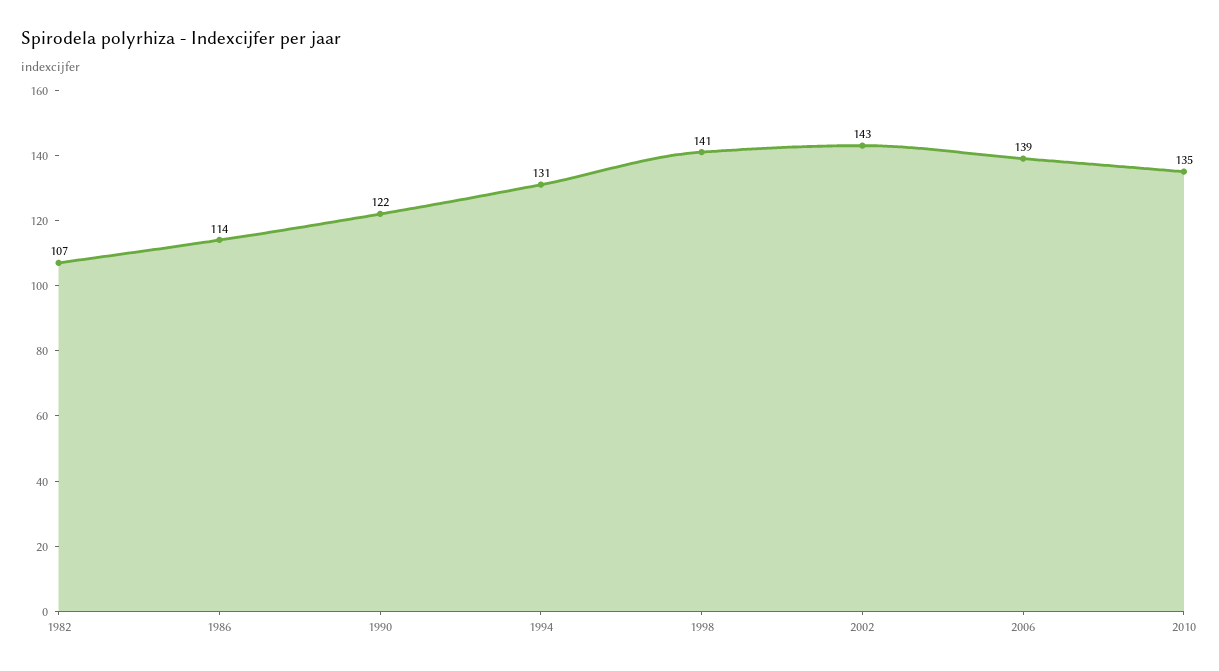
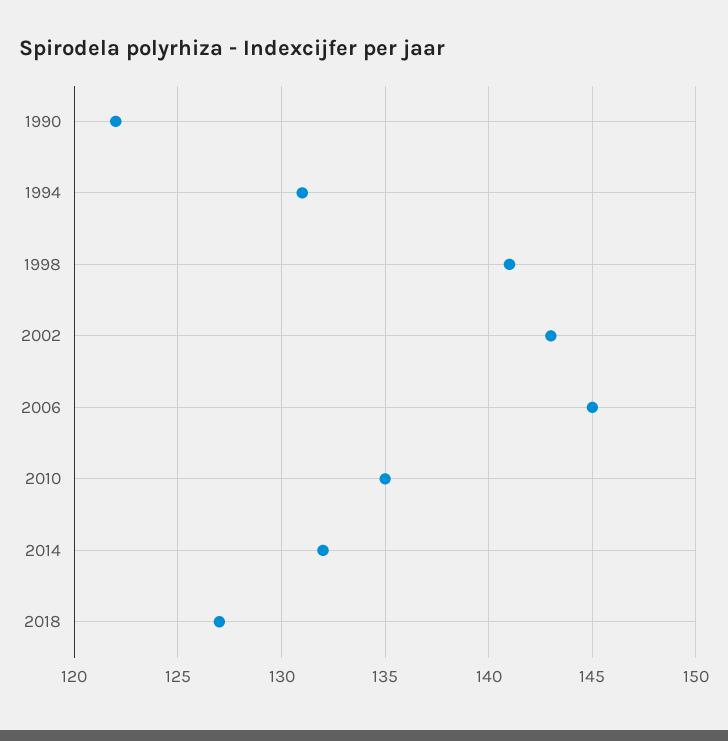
1982: 107 -> none
1986: 114 -> none
2006: 139 -> 145
2014: none -> 132
2018: none -> 127

